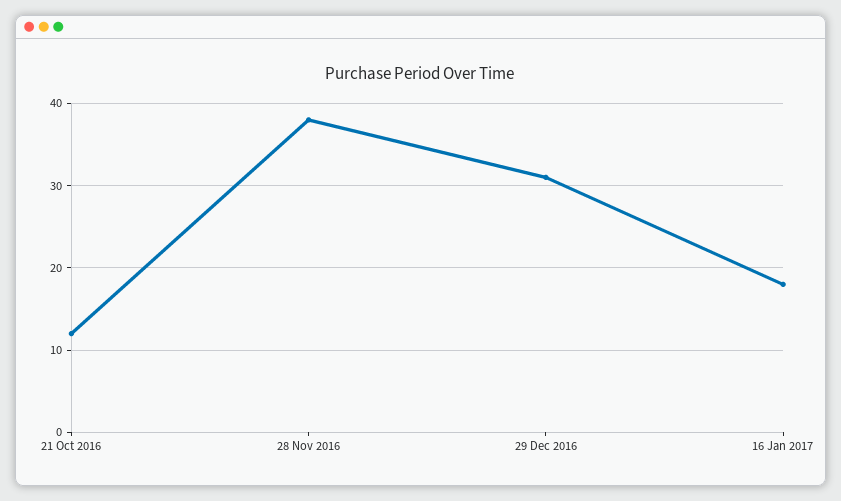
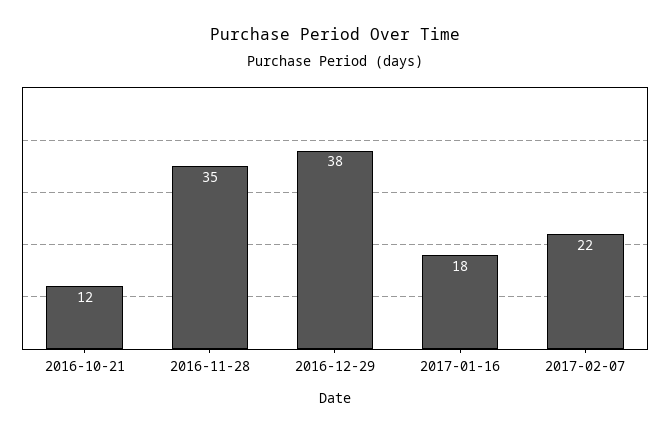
28 Nov 2016: 38 -> 35
29 Dec 2016: 31 -> 38
2017-02-07: none -> 22

